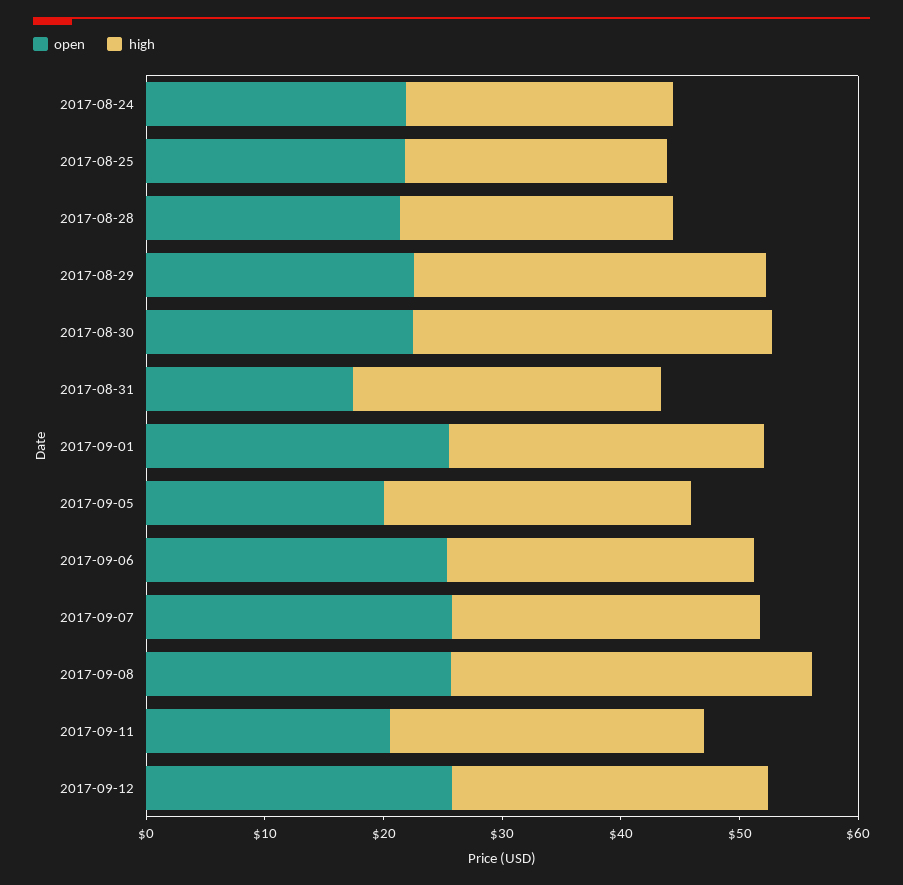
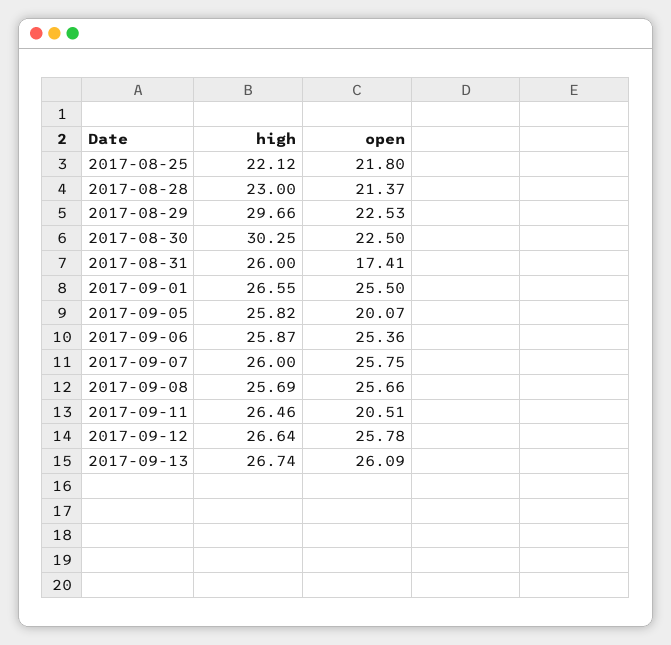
open, 2017-08-24: 22 -> none
high, 2017-08-24: 22 -> none
high, 2017-09-08: 30 -> 25.69
high, 2017-09-13: none -> 26.74
open, 2017-09-13: none -> 26.09

